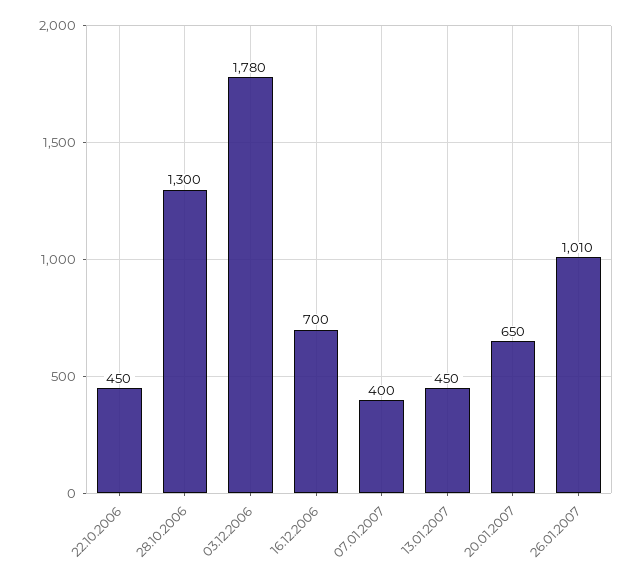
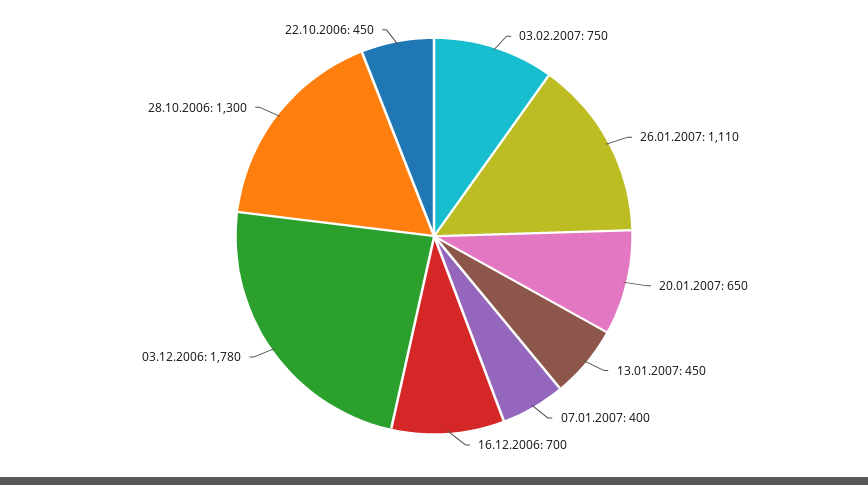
26.01.2007: 1010 -> 1110
03.02.2007: none -> 750

